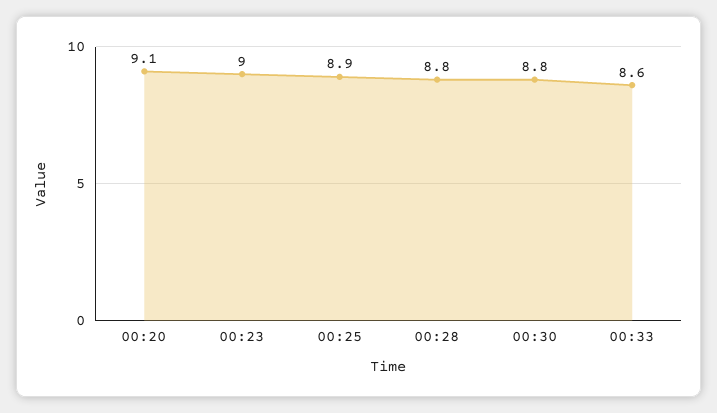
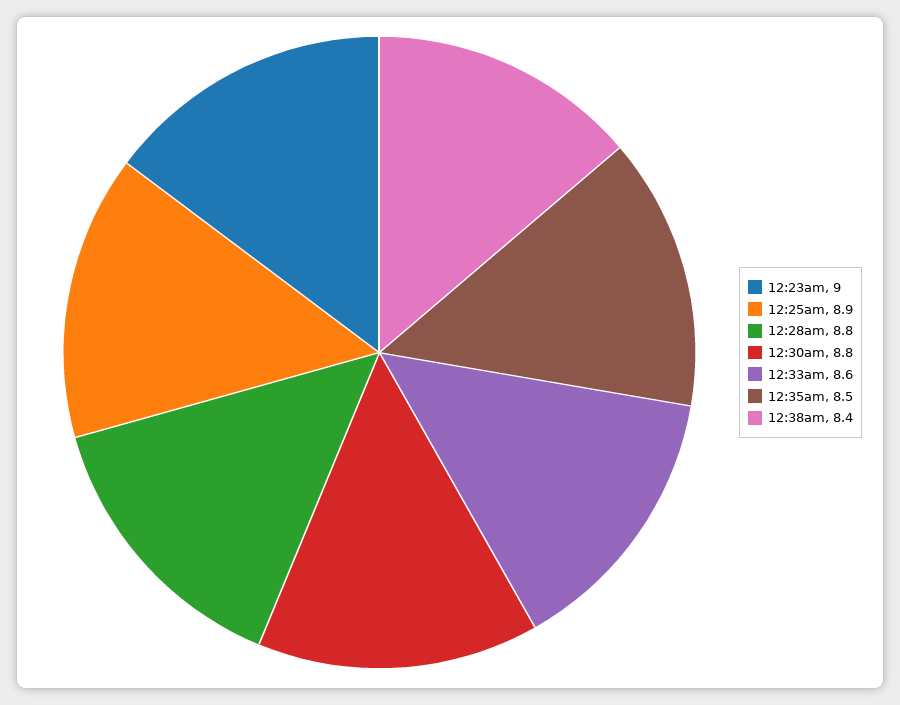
00:20: 9.1 -> none
12:35am: none -> 8.5
12:38am: none -> 8.4

